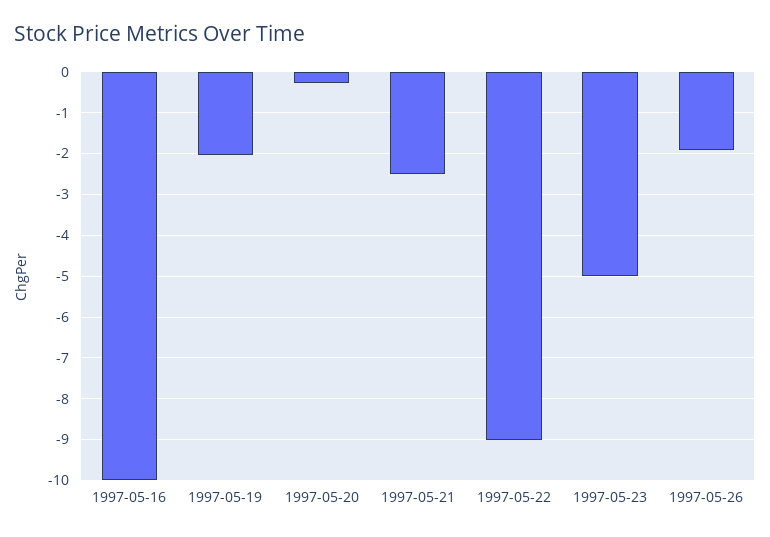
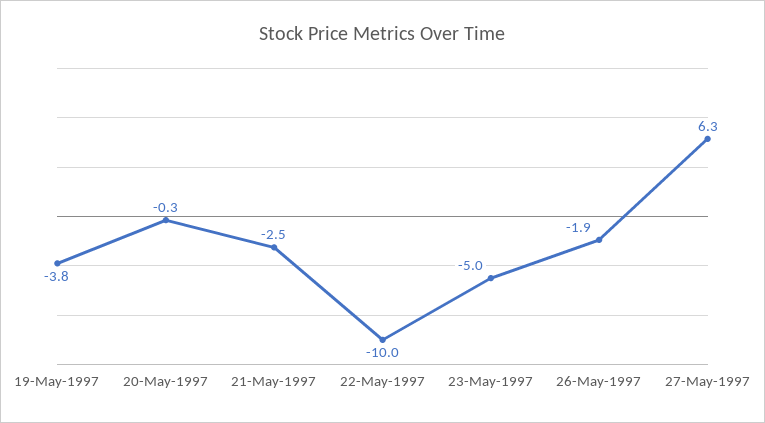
1997-05-16: -10 -> none
1997-05-19: -2 -> -3.8
1997-05-22: -9 -> -10
27-May-1997: none -> 6.3

